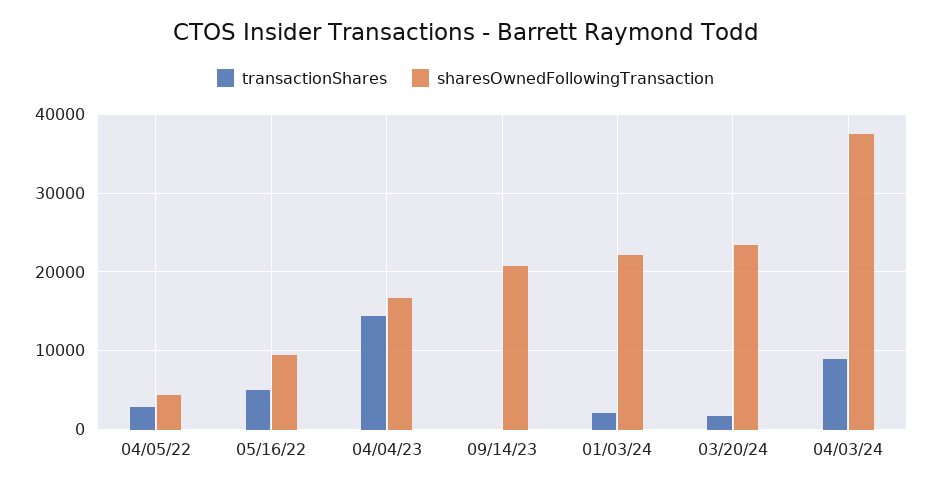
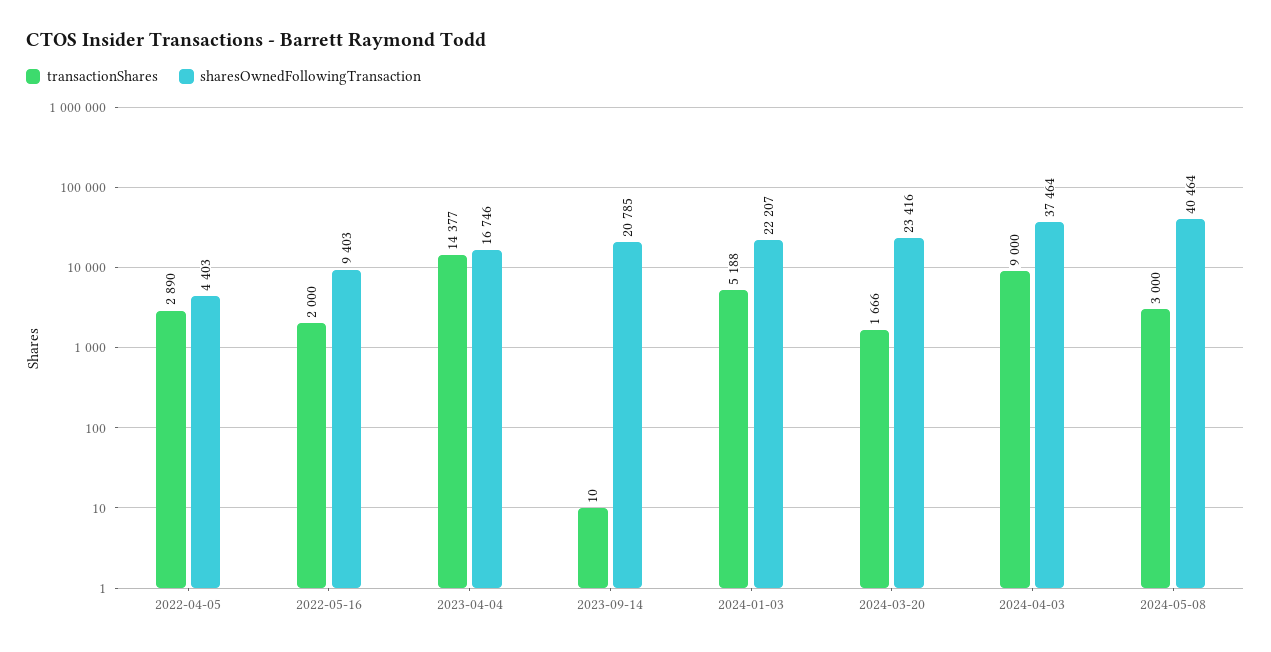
transactionShares, 05/16/22: 5000 -> 2000
transactionShares, 01/03/24: 2000 -> 5188
transactionShares, 2024-05-08: none -> 3000
sharesOwnedFollowingTransaction, 2024-05-08: none -> 40464

